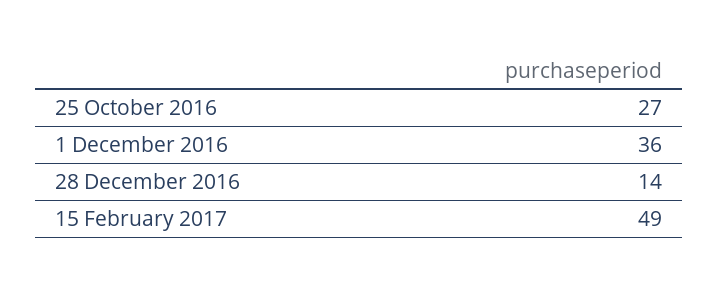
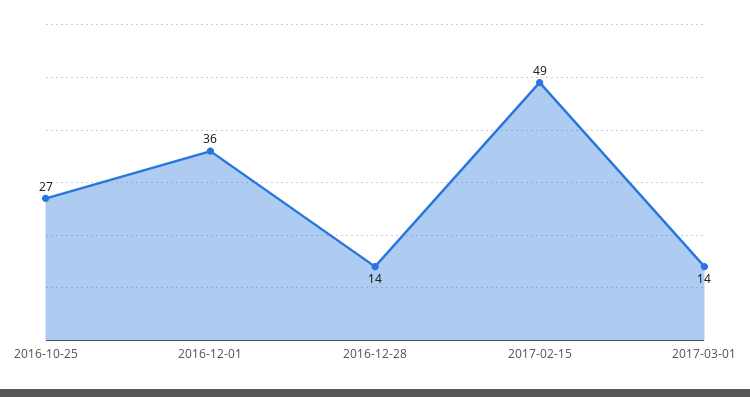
2017-03-01: none -> 14

